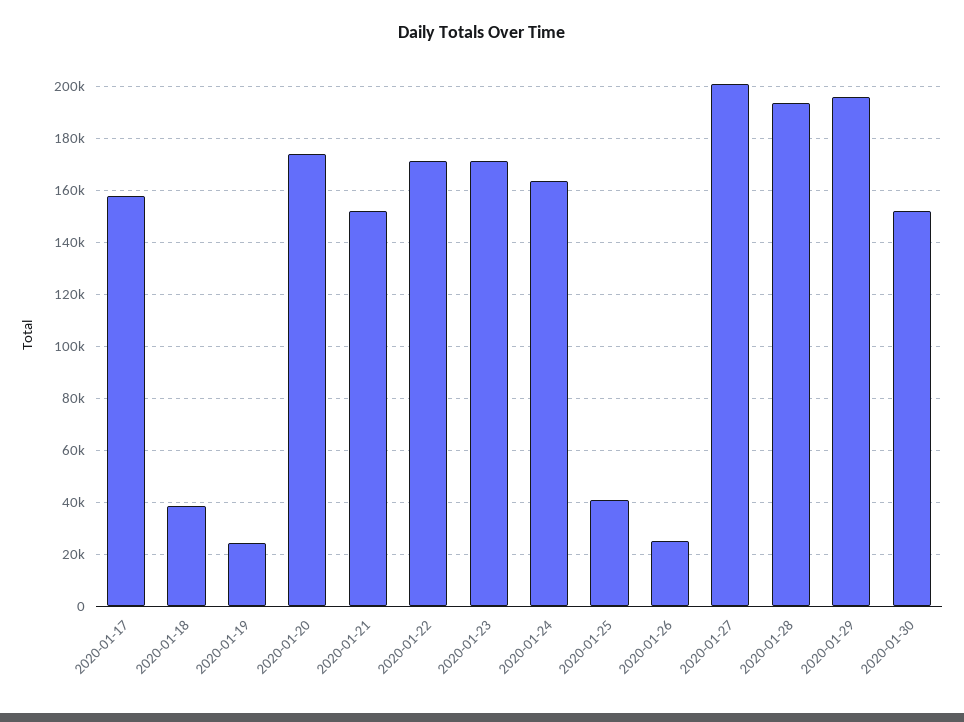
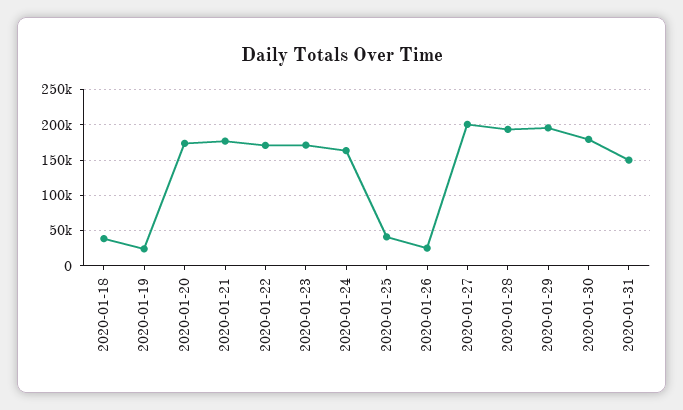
2020-01-17: 157500 -> none
2020-01-21: 152500 -> 180000
2020-01-30: 152500 -> 180000
2020-01-31: none -> 150000

